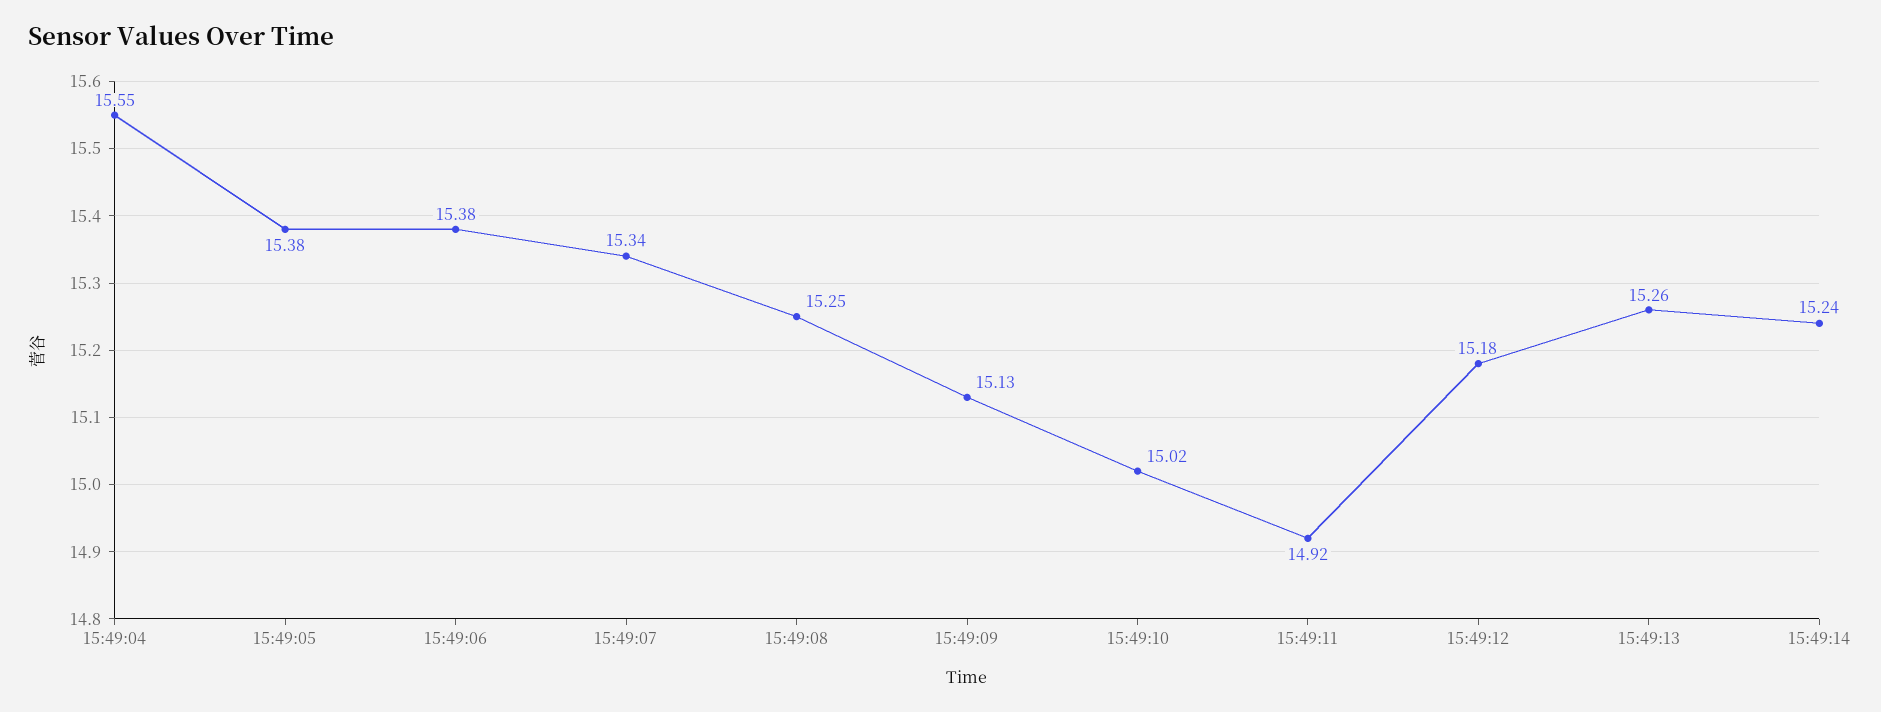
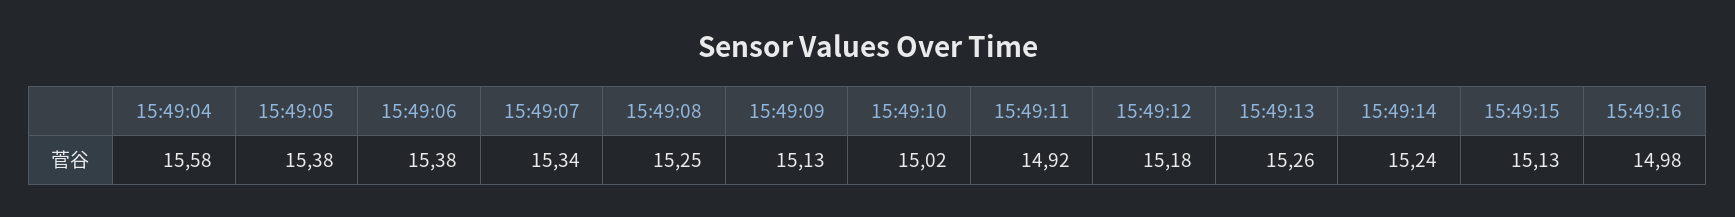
15:49:04: 15.55 -> 15.58
15:49:15: none -> 15.13
15:49:16: none -> 14.98

